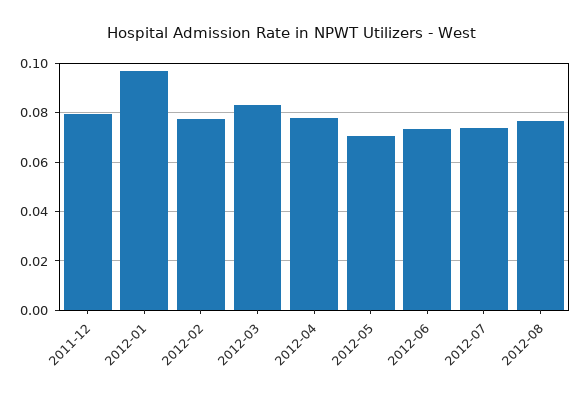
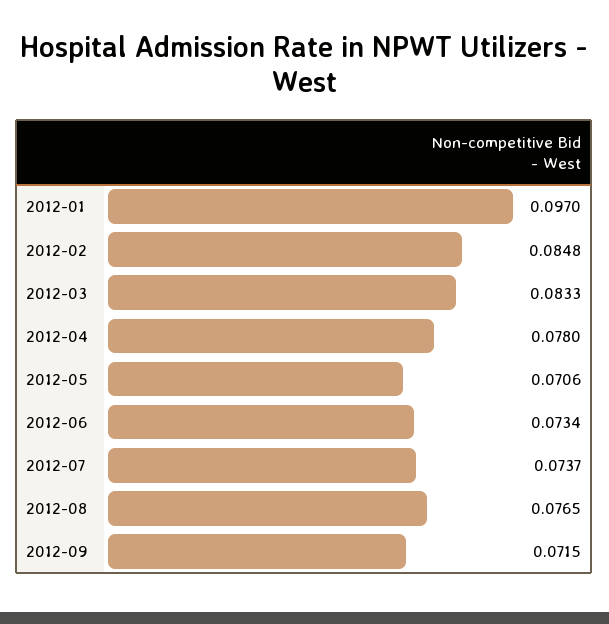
2011-12: 0.08 -> none
2012-02: 0.0775 -> 0.0848
2012-09: none -> 0.0715

